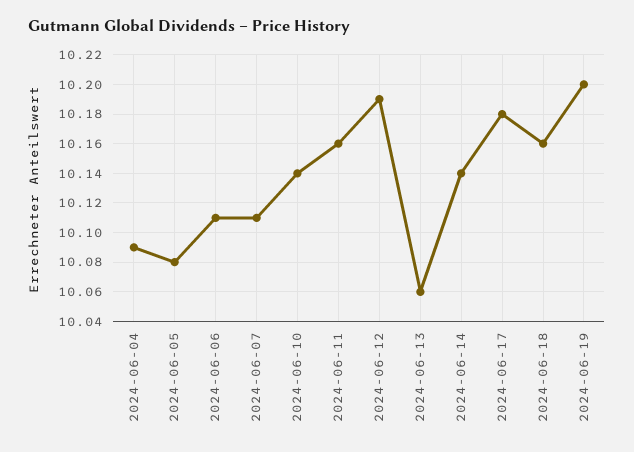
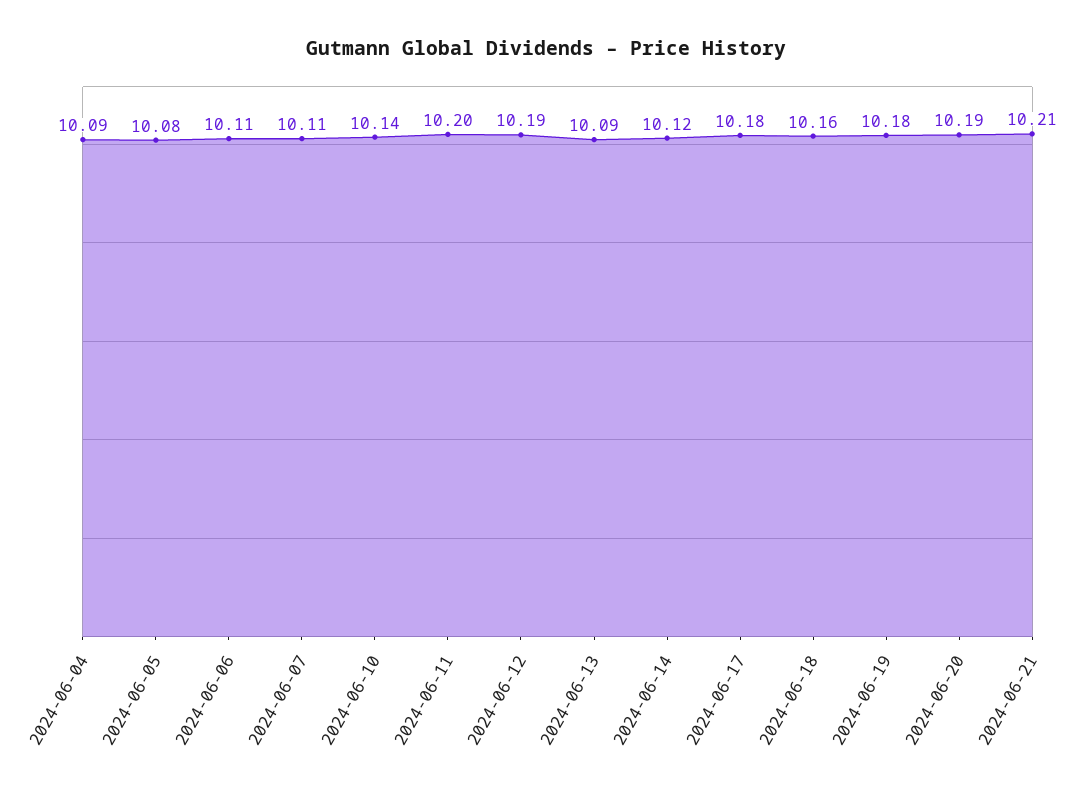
2024-06-11: 10.16 -> 10.2
2024-06-13: 10.06 -> 10.09
2024-06-14: 10.14 -> 10.12
2024-06-19: 10.2 -> 10.18
2024-06-20: none -> 10.19
2024-06-21: none -> 10.21

